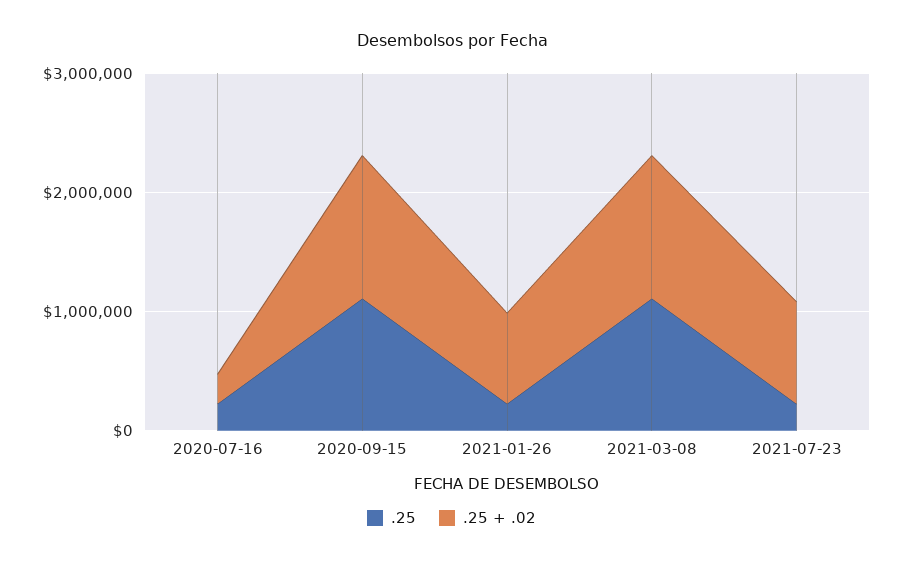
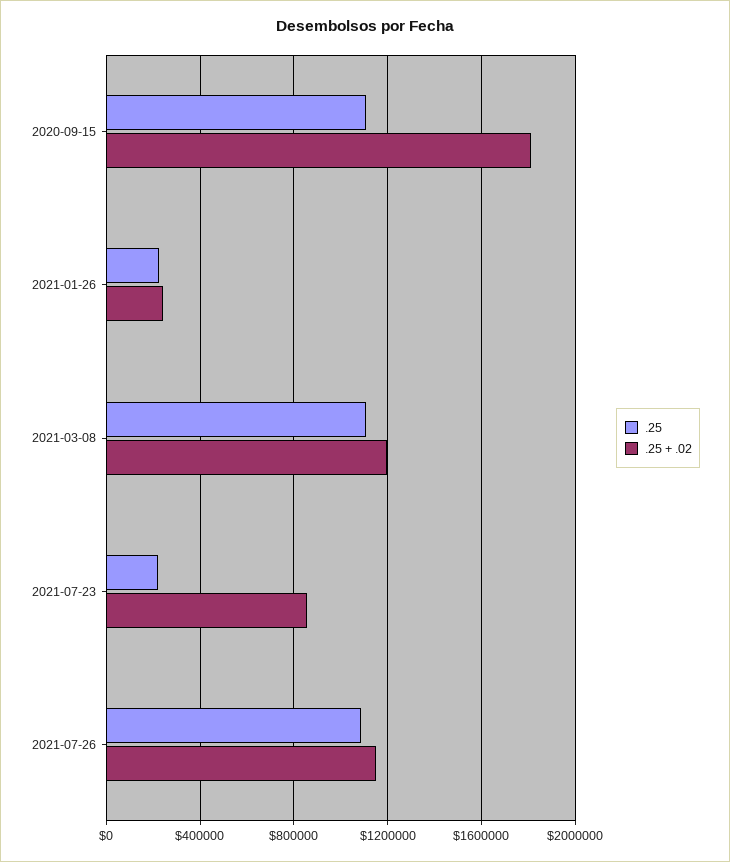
.25, 2020-07-16: 200000 -> none
.25 + .02, 2020-07-16: 200000 -> none
.25 + .02, 2020-09-15: 1200000 -> 1800000
.25 + .02, 2021-01-26: 800000 -> 250000
.25, 2021-07-26: none -> 1100000
.25 + .02, 2021-07-26: none -> 1150000

